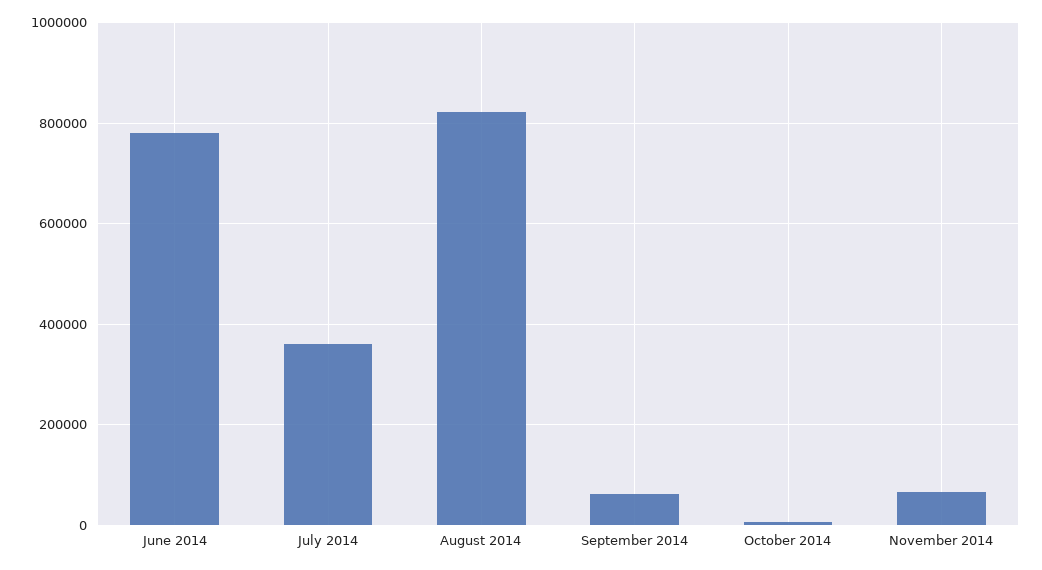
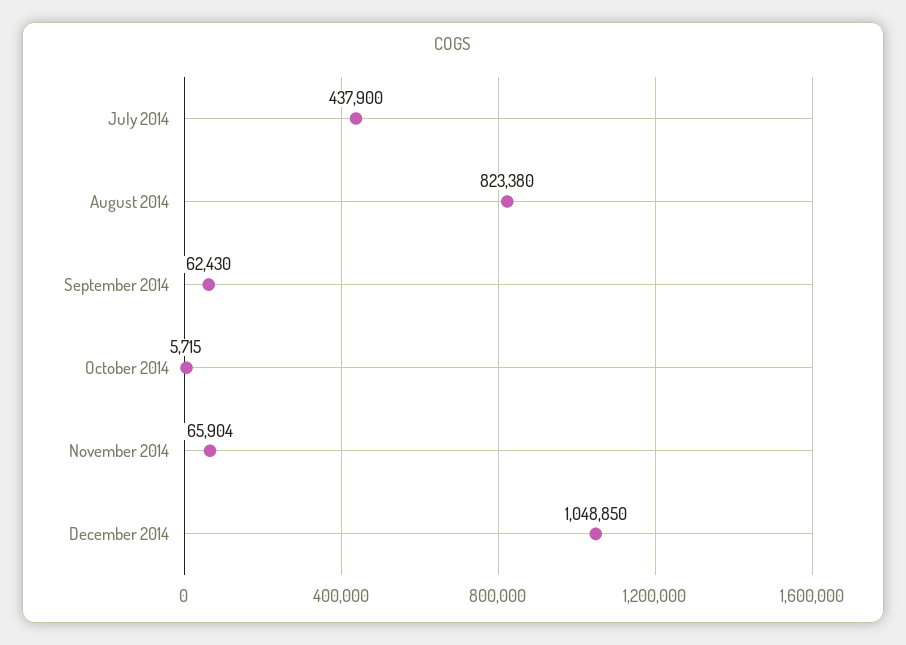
June 2014: 780000 -> none
July 2014: 360000 -> 437900
December 2014: none -> 1048850

